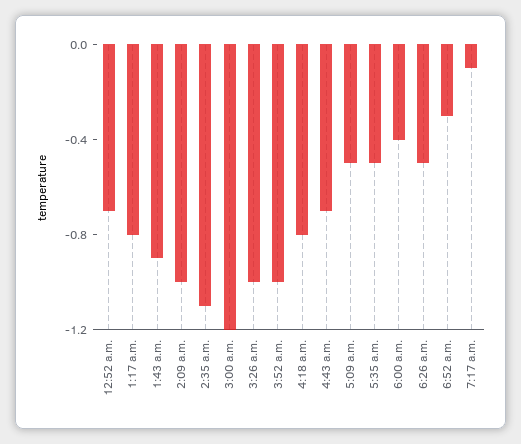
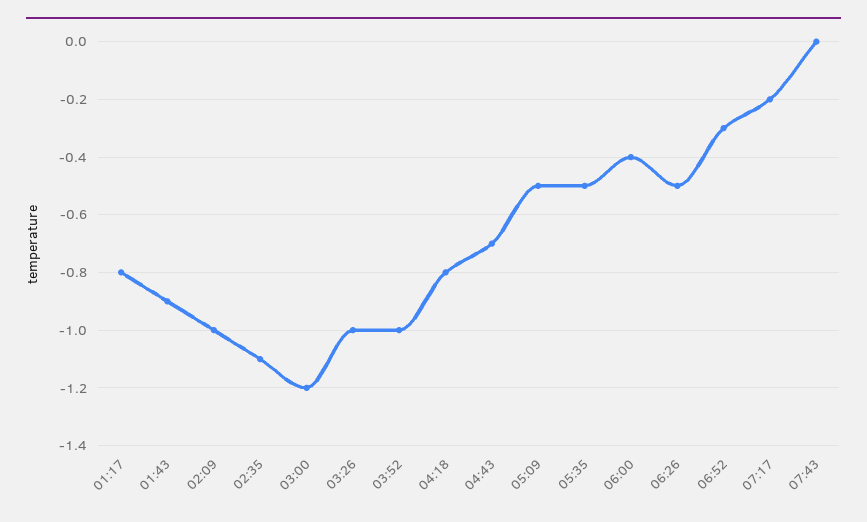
12:52 a.m.: -0.7 -> none
7:17 a.m.: -0.1 -> -0.2
07:43: none -> 0

